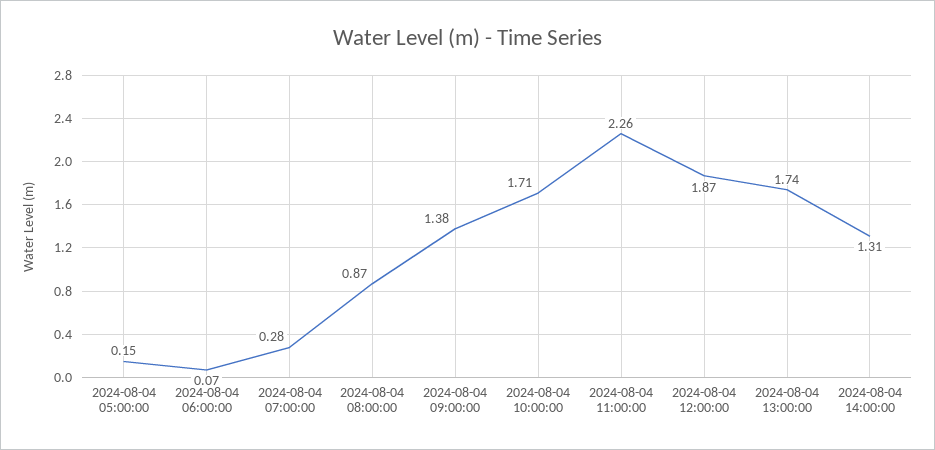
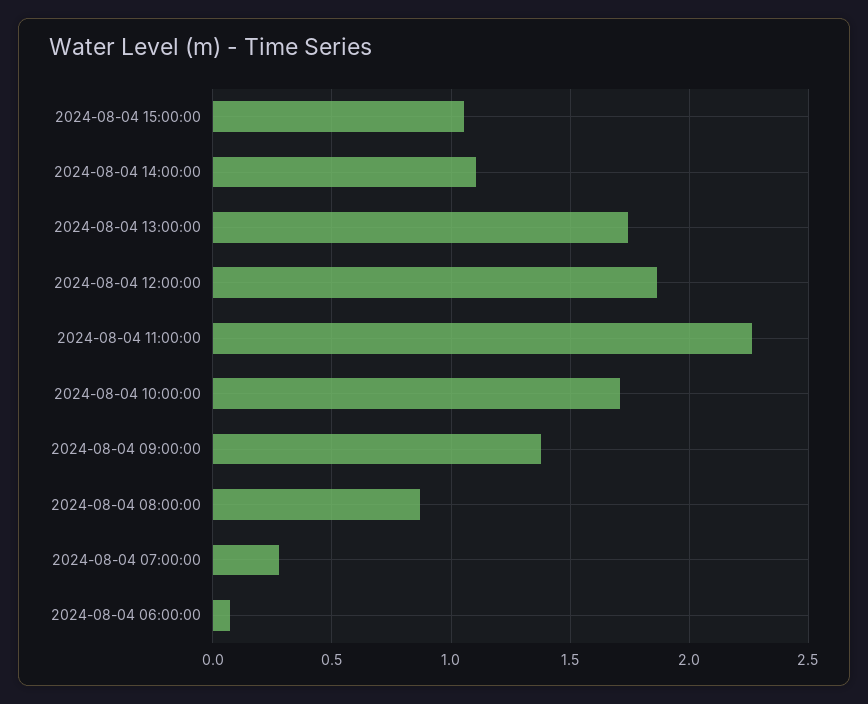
2024-08-04 05:00:00: 0.15 -> none
2024-08-04 14:00:00: 1.31 -> 1.1
2024-08-04 15:00:00: none -> 1.05

